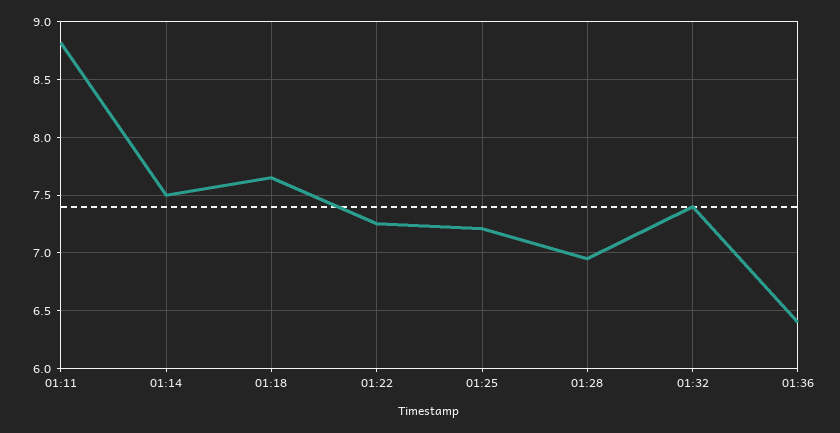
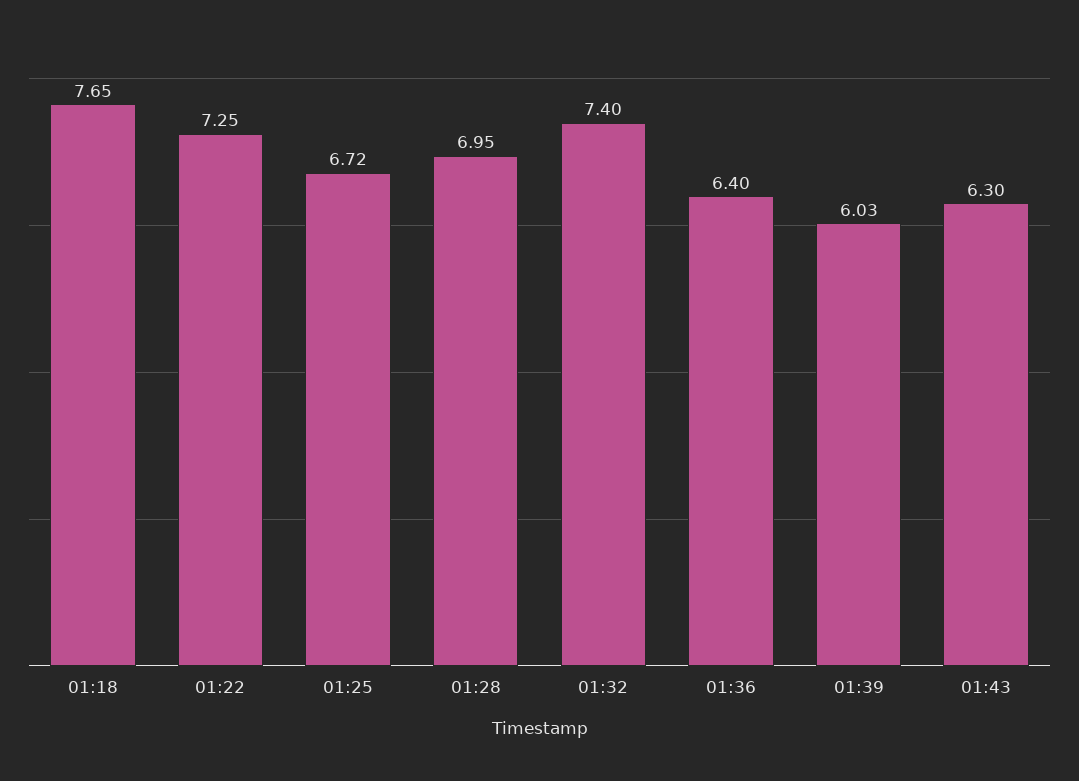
01:11: 8.8 -> none
01:14: 7.5 -> none
01:25: 7.2 -> 6.72
01:39: none -> 6.03
01:43: none -> 6.3

